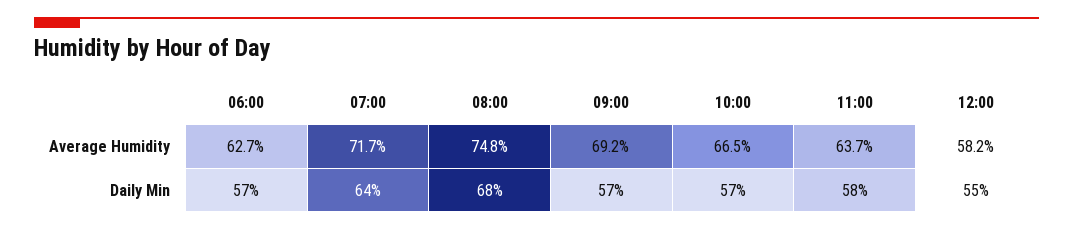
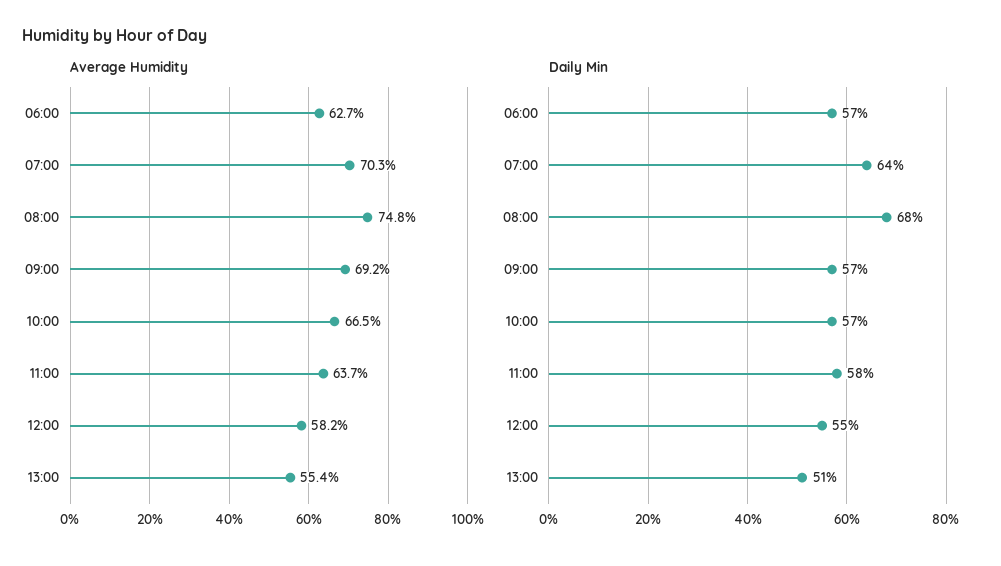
Average Humidity, 07:00: 71.7 -> 70.3
Average Humidity, 13:00: none -> 55.4
Daily Min, 13:00: none -> 51

